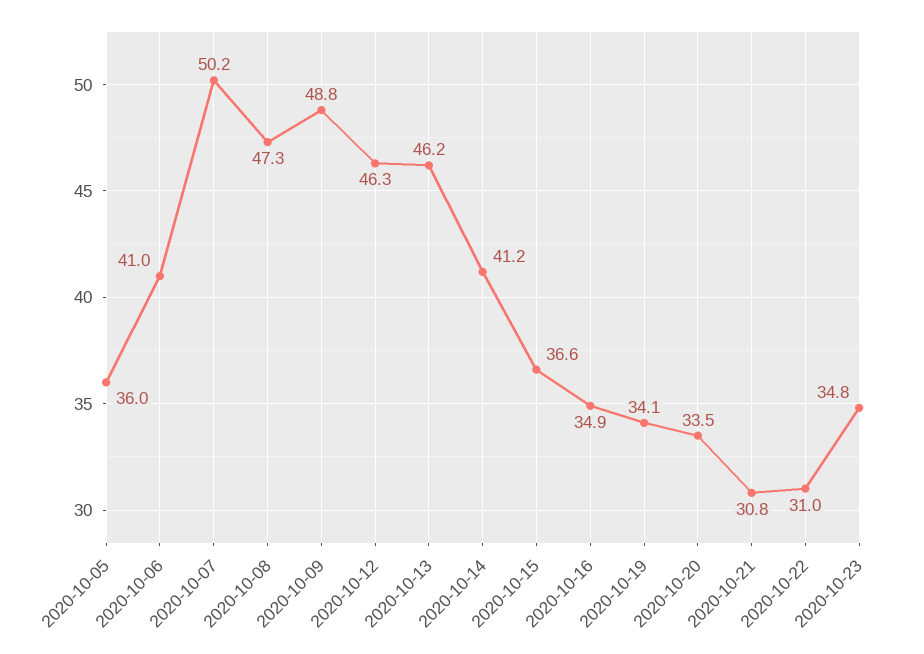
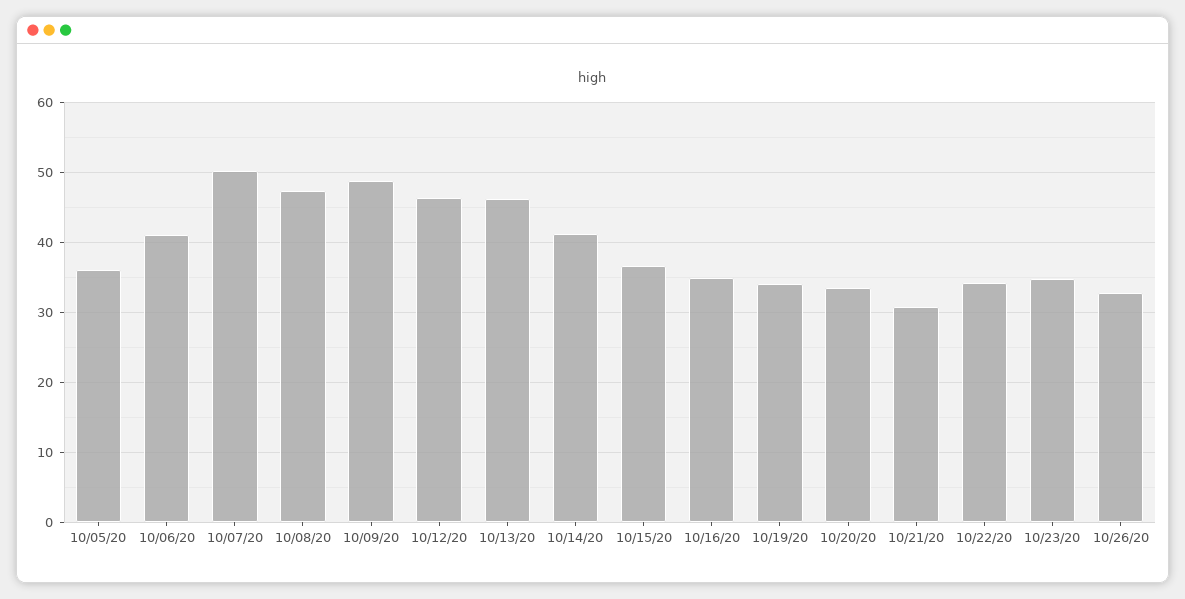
2020-10-22: 31 -> 34
10/26/20: none -> 33

